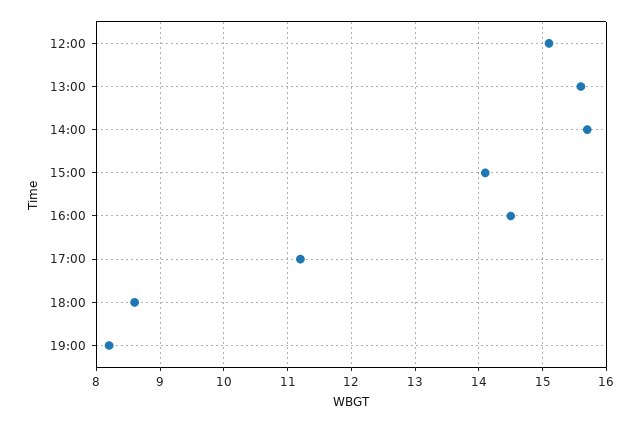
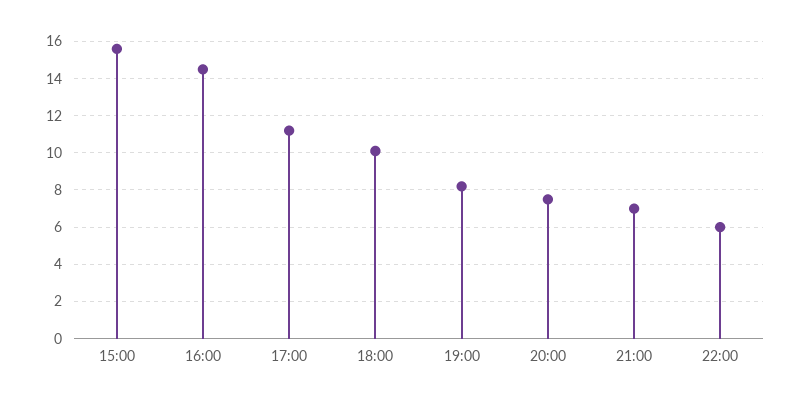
12:00: 15.1 -> none
13:00: 15.6 -> none
14:00: 15.7 -> none
15:00: 14.1 -> 15.5
18:00: 8.6 -> 10
20:00: none -> 7.5
21:00: none -> 7
22:00: none -> 6

